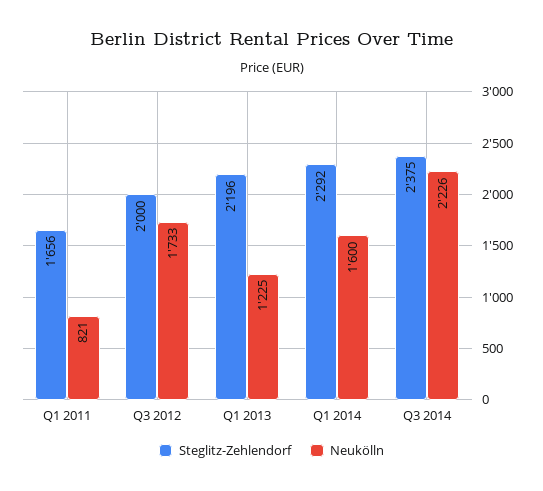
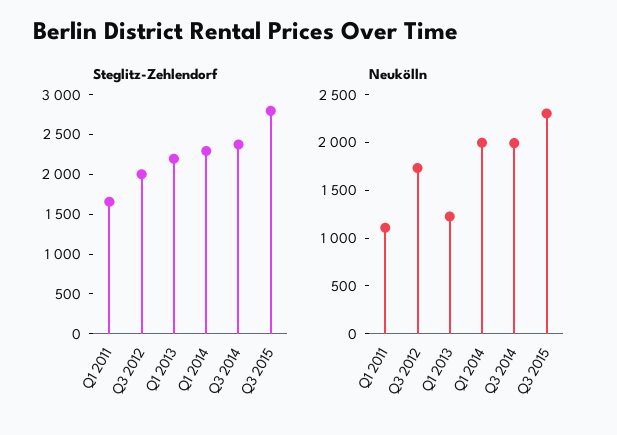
Neukölln, Q1 2011: 821 -> 1100
Neukölln, Q1 2014: 1600 -> 2000
Neukölln, Q3 2014: 2226 -> 2000
Steglitz-Zehlendorf, Q3 2015: none -> 2750
Neukölln, Q3 2015: none -> 2300

